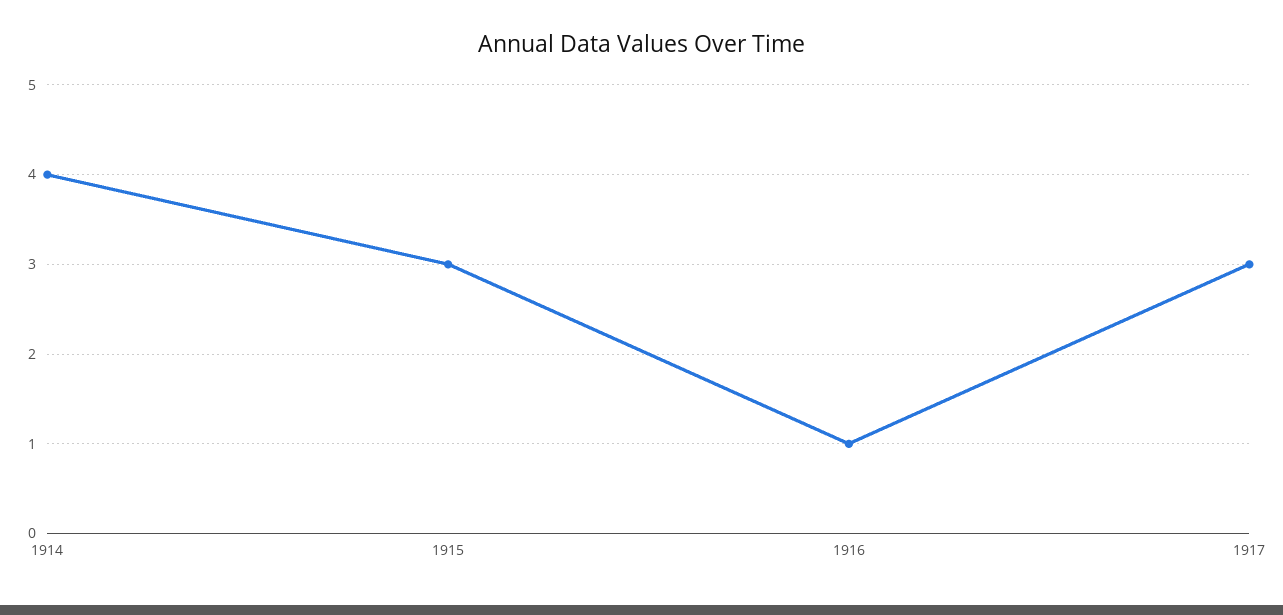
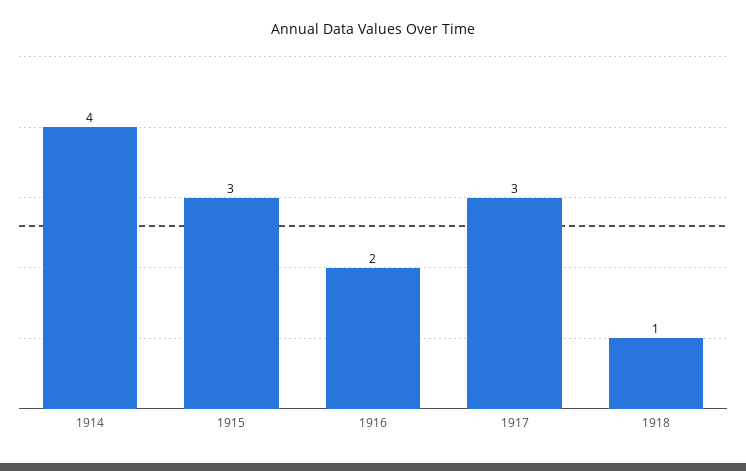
1916: 1 -> 2
1918: none -> 1

